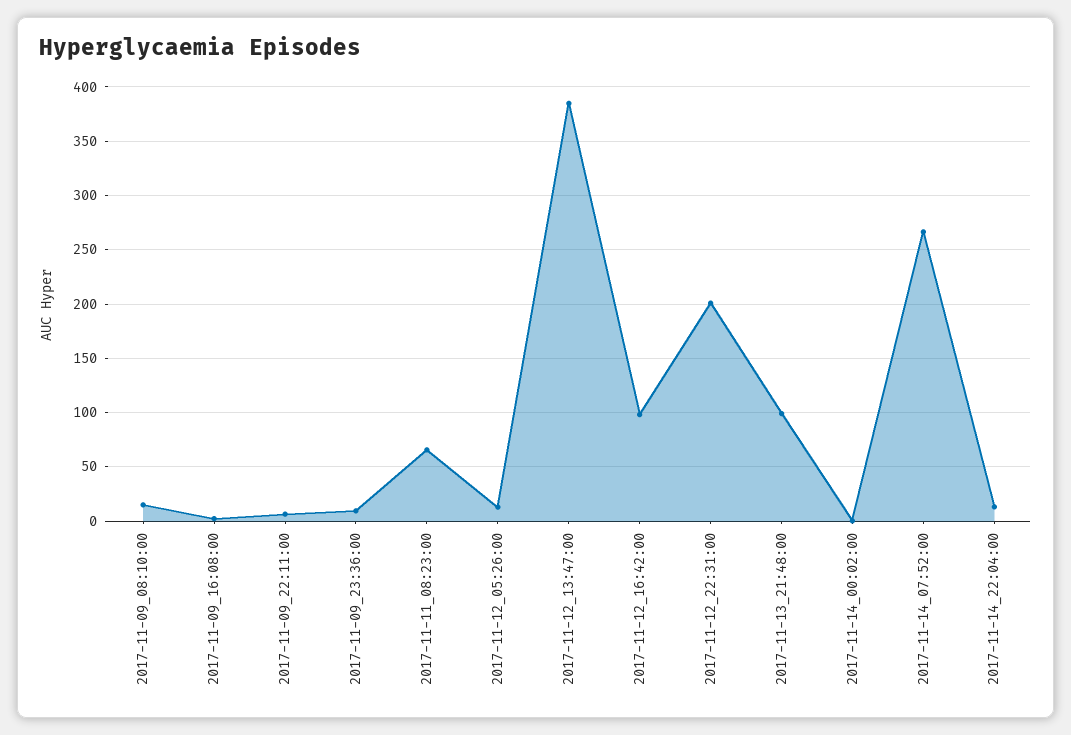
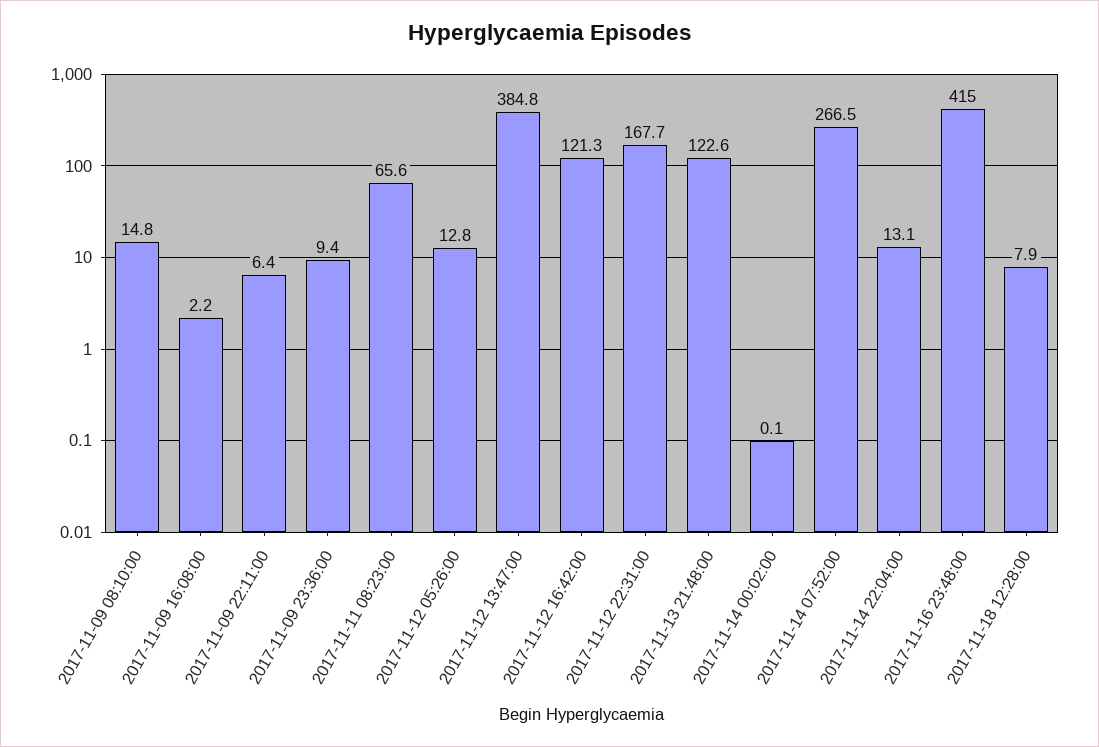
2017-11-12_16:42:00: 100 -> 121.3
2017-11-12_22:31:00: 200 -> 167.7
2017-11-13_21:48:00: 100 -> 122.6
2017-11-16 23:48:00: none -> 415
2017-11-18 12:28:00: none -> 7.9

